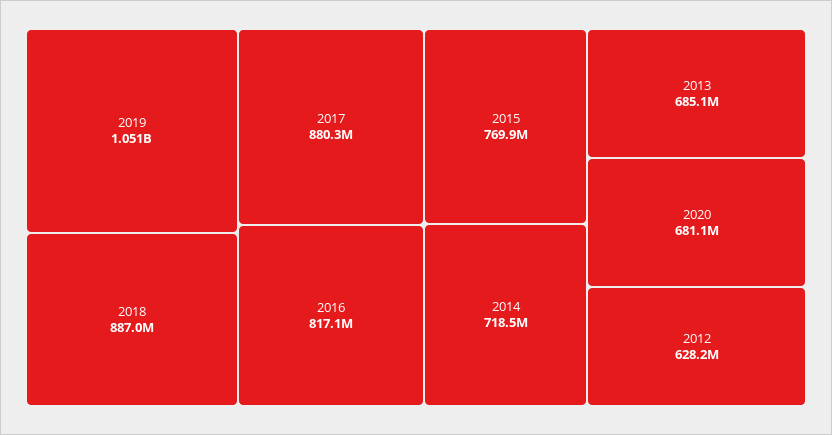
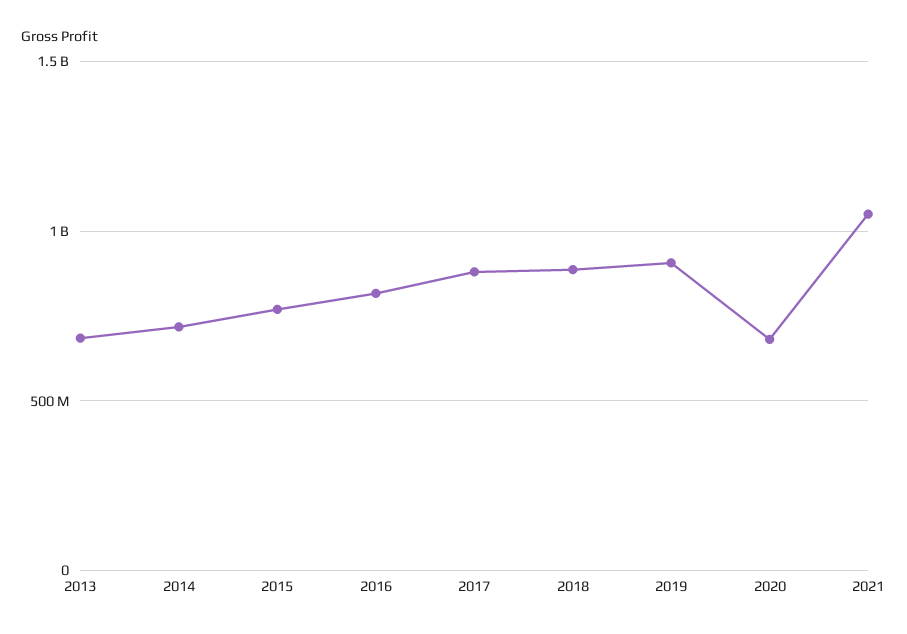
2019: 1051000000 -> 900000000
2012: 628200000 -> none
2021: none -> 1050000000

